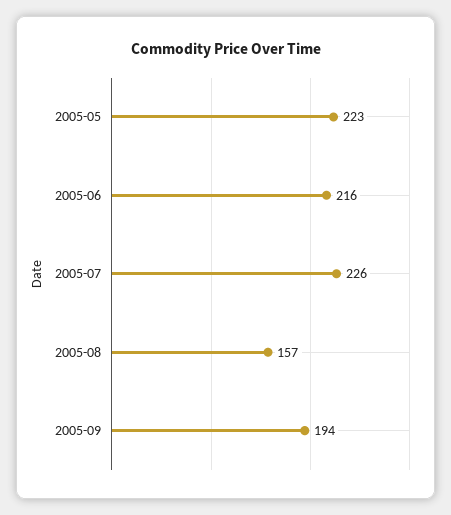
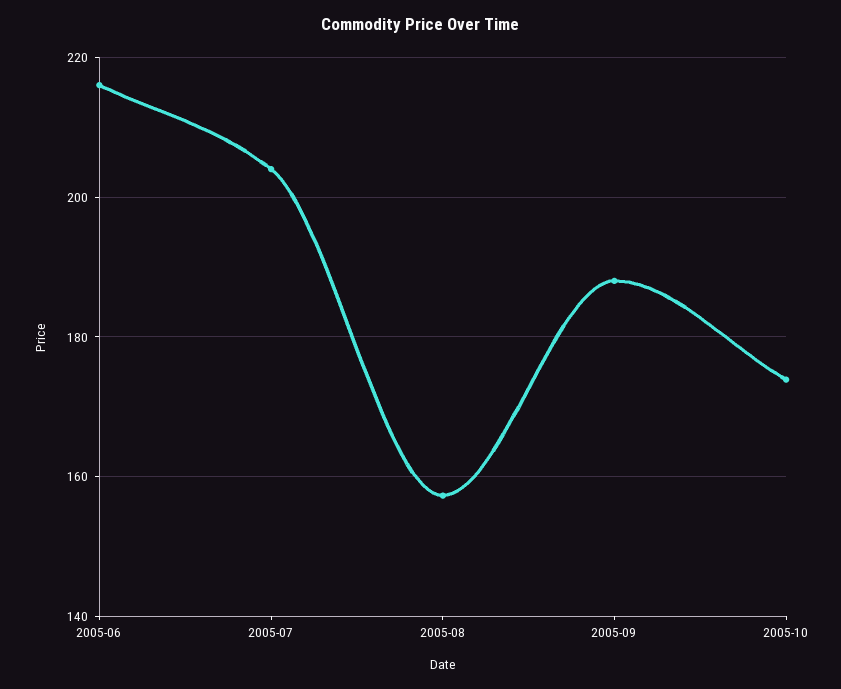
2005-05: 223 -> none
2005-07: 226 -> 204
2005-09: 194 -> 188
2005-10: none -> 174

